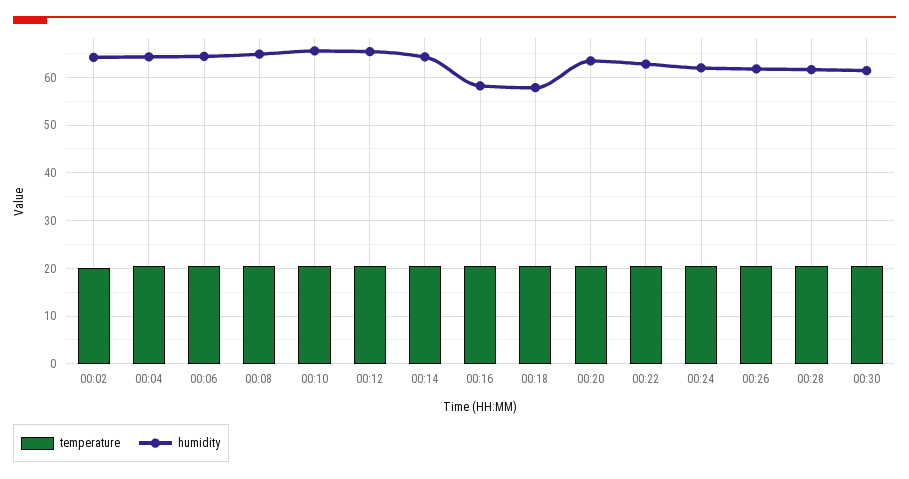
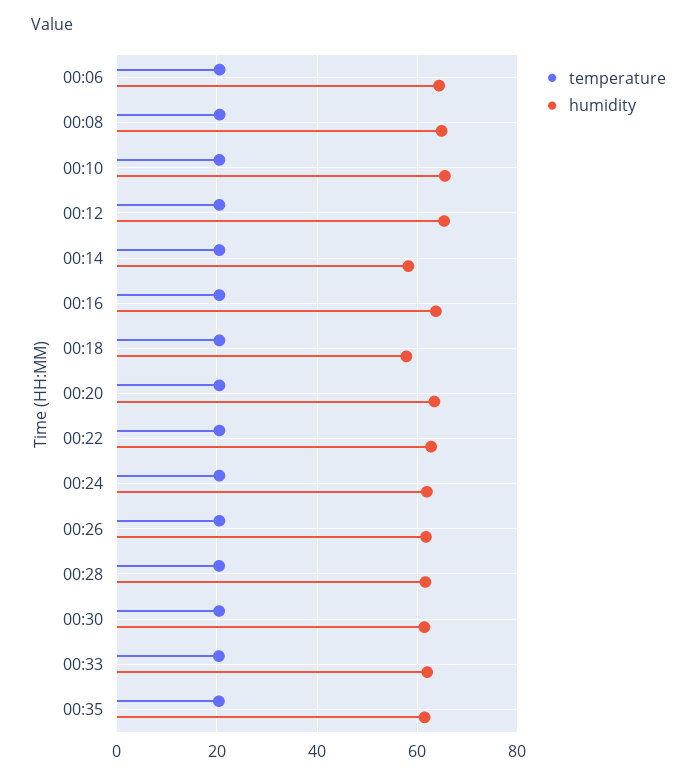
temperature, 00:02: 20 -> none
humidity, 00:02: 64 -> none
temperature, 00:04: 20 -> none
humidity, 00:04: 64 -> none
humidity, 00:14: 64 -> 58
humidity, 00:16: 58 -> 64
temperature, 00:33: none -> 20
humidity, 00:33: none -> 62
temperature, 00:35: none -> 20
humidity, 00:35: none -> 62

